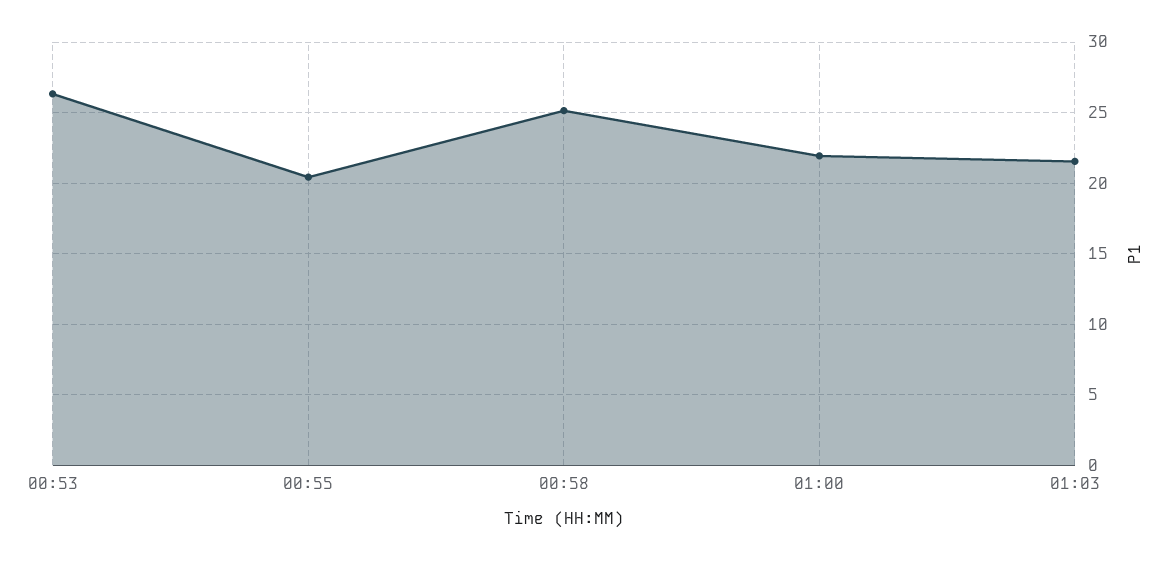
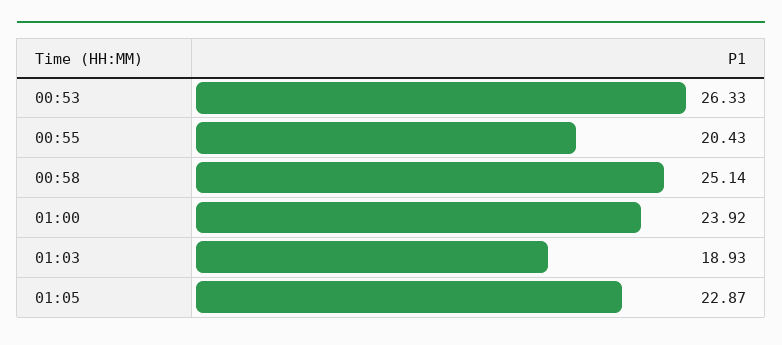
01:00: 22 -> 23.92
01:03: 21.5 -> 18.93
01:05: none -> 22.87

